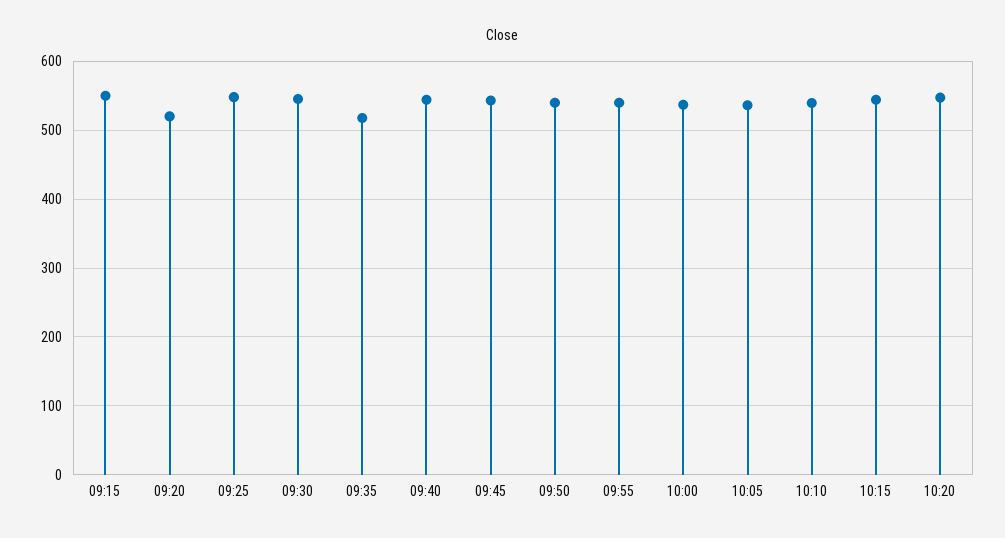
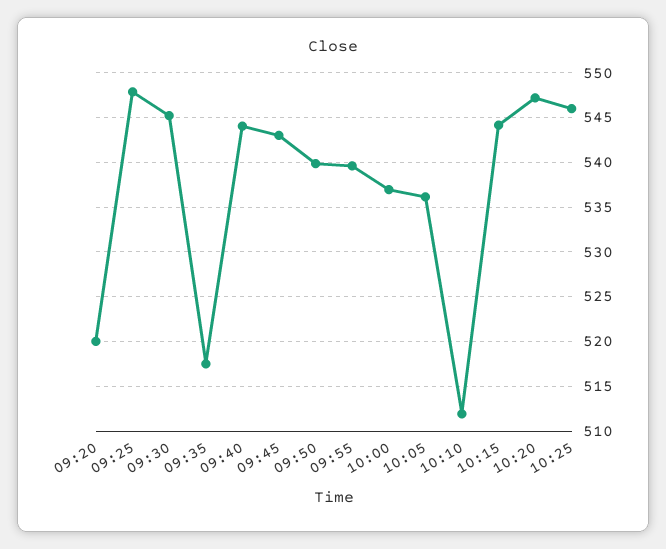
09:15: 550 -> none
10:10: 540 -> 512
10:25: none -> 546

